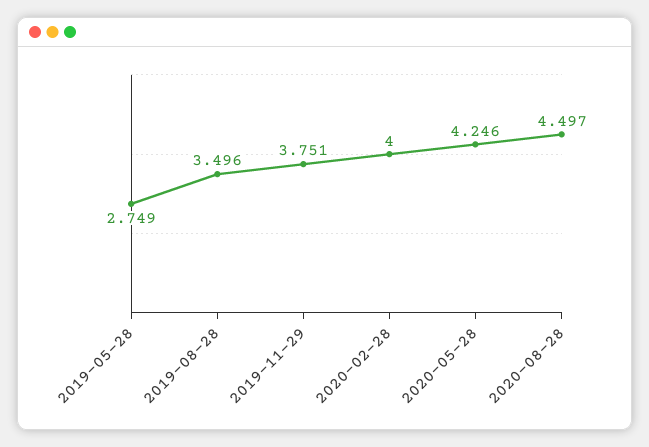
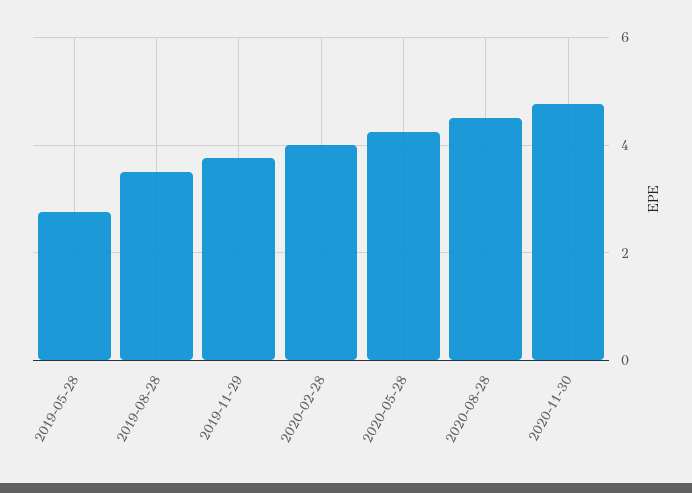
2020-11-30: none -> 4.8

